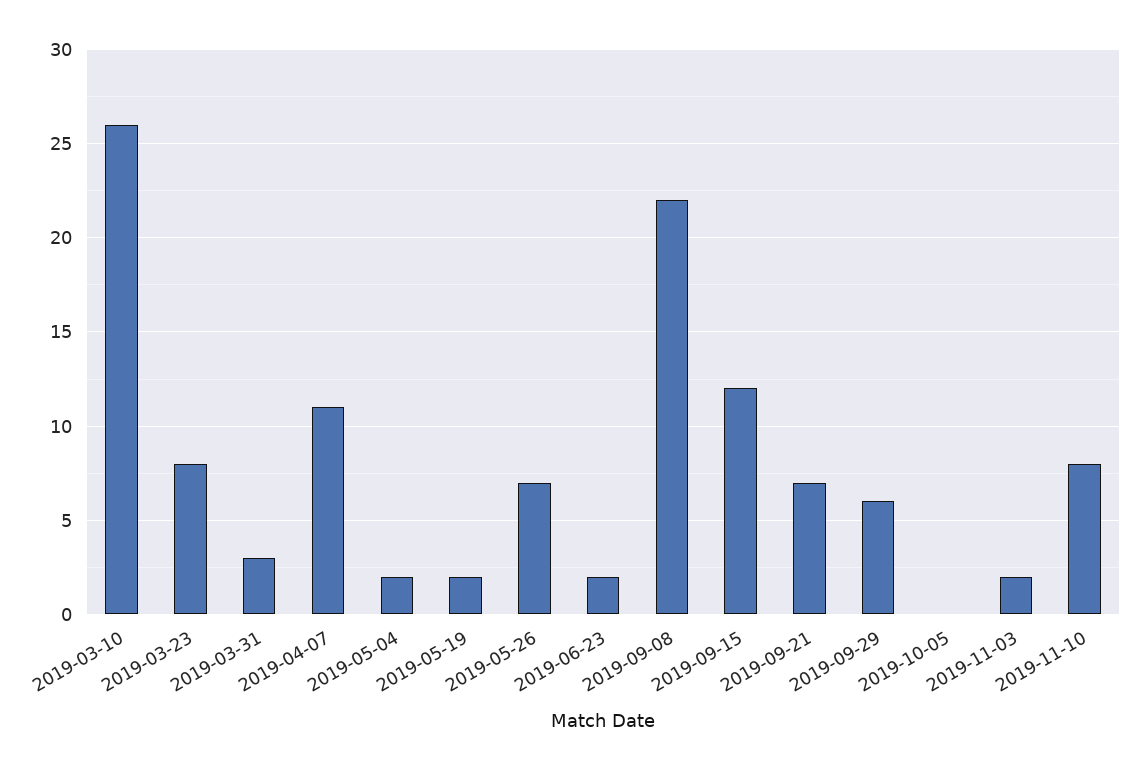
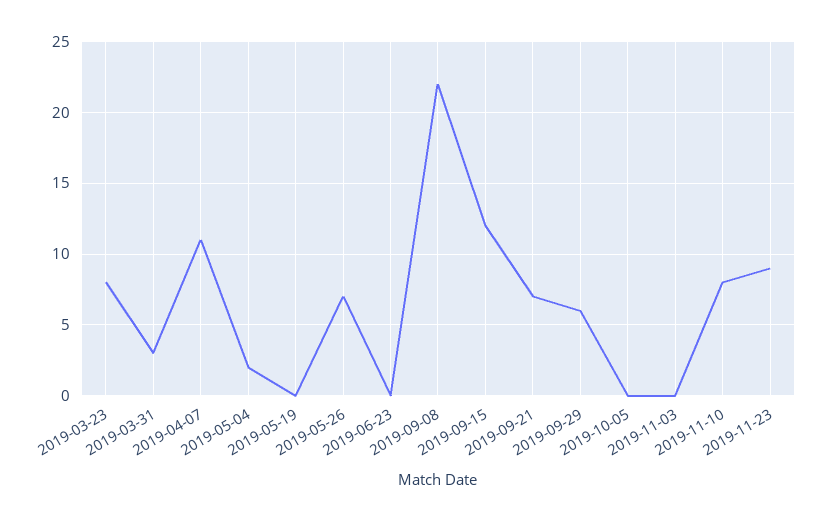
2019-03-10: 26 -> none
2019-05-19: 2 -> 0
2019-06-23: 2 -> 0
2019-11-03: 2 -> 0
2019-11-23: none -> 9

